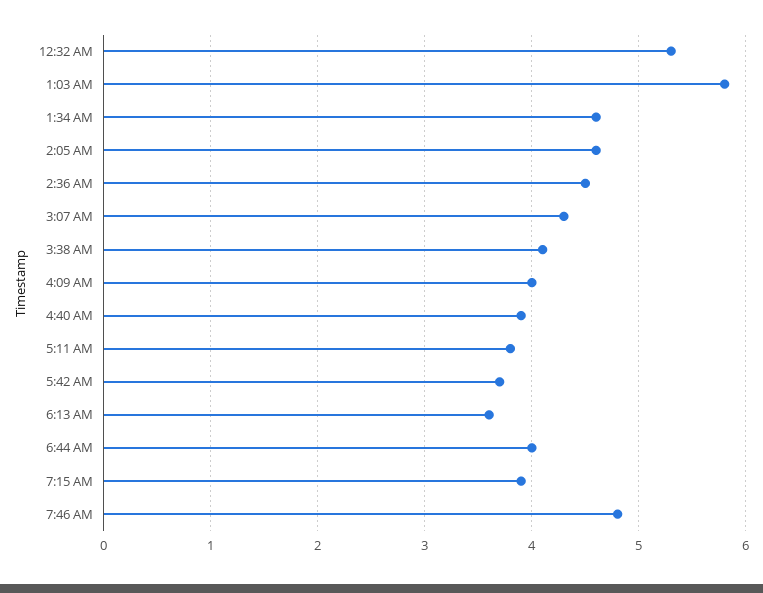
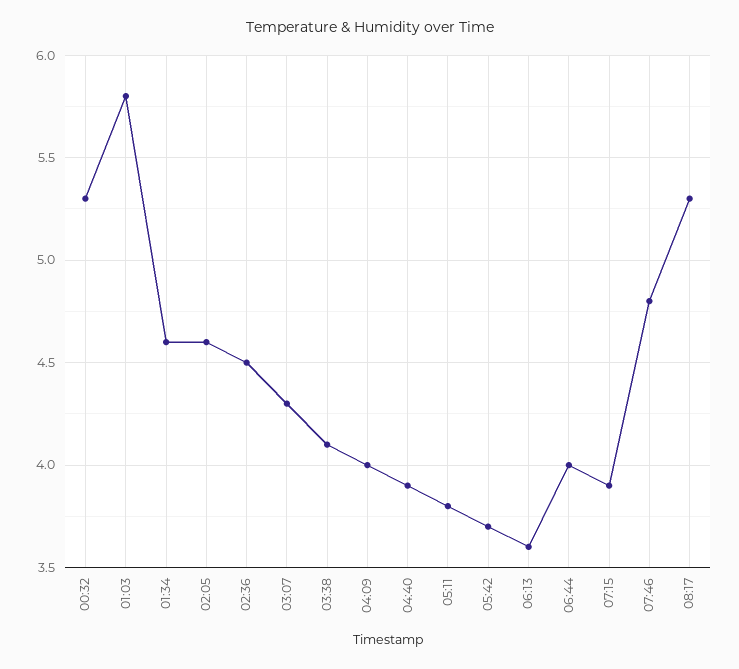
08:17: none -> 5.3

